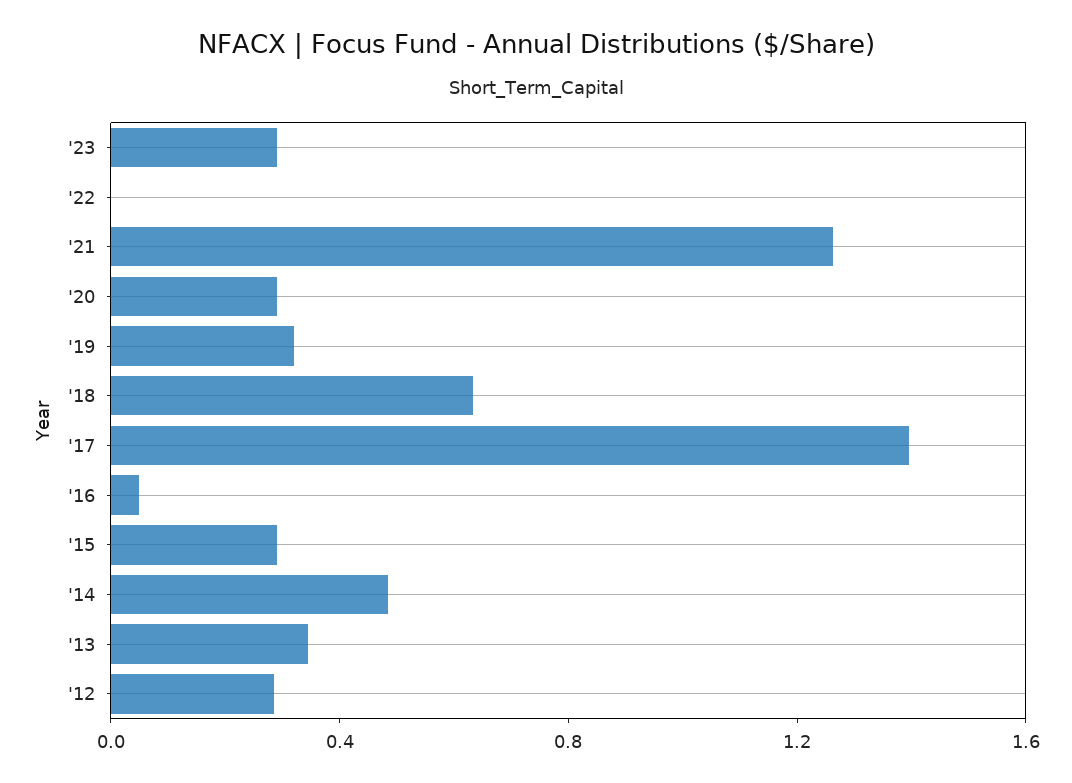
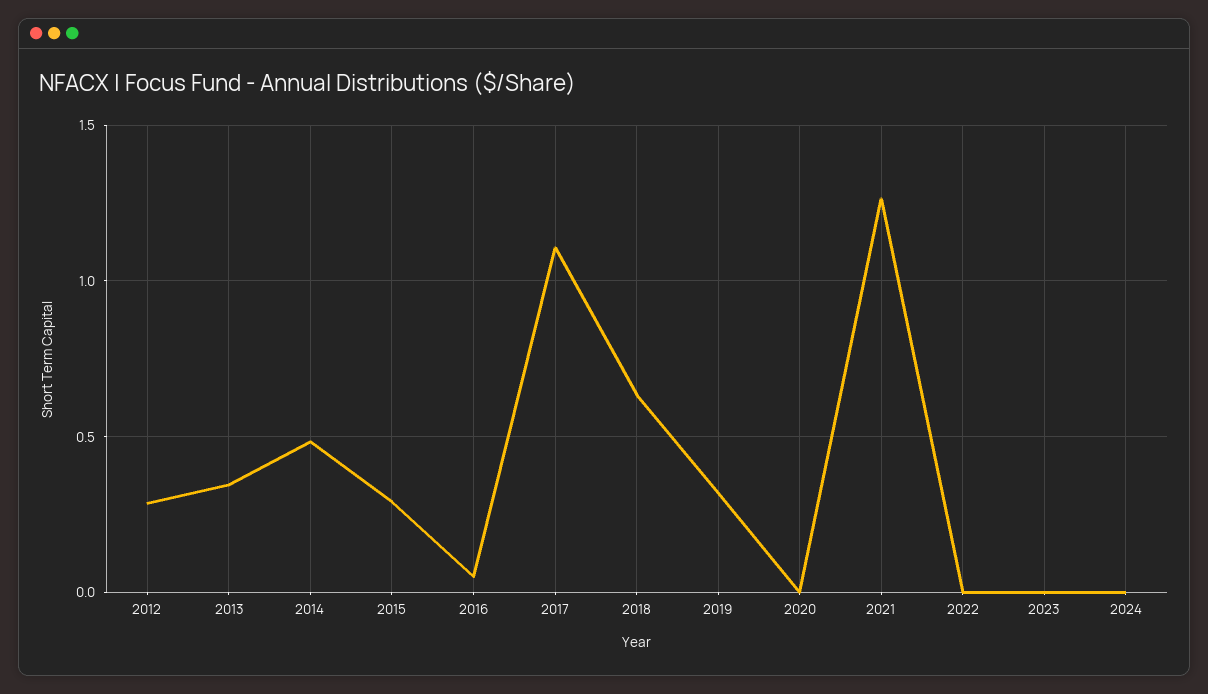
'23: 0.3 -> 0
'20: 0.3 -> 0
'17: 1.4 -> 1.1
2024: none -> 0

